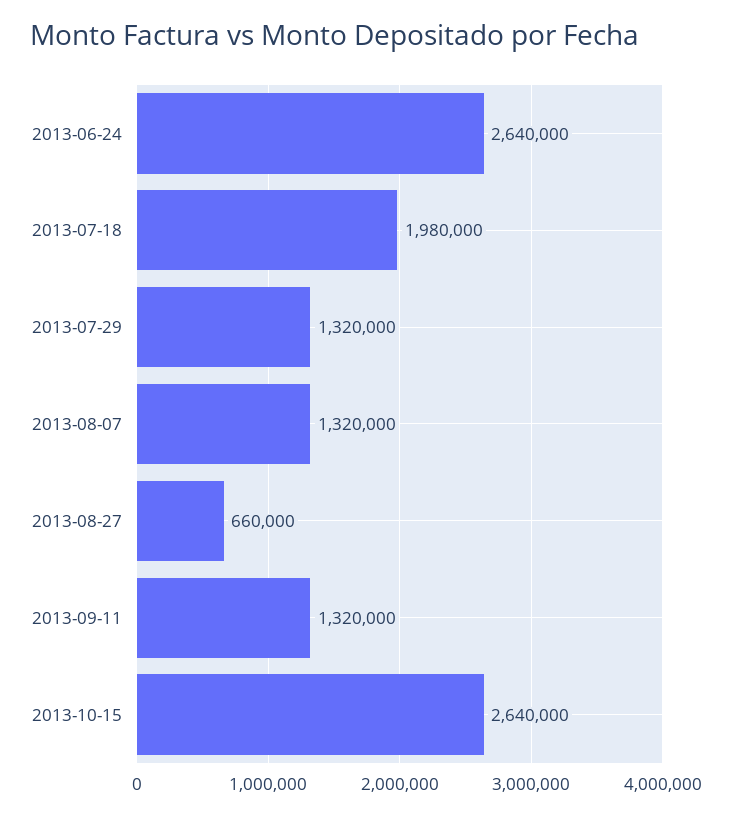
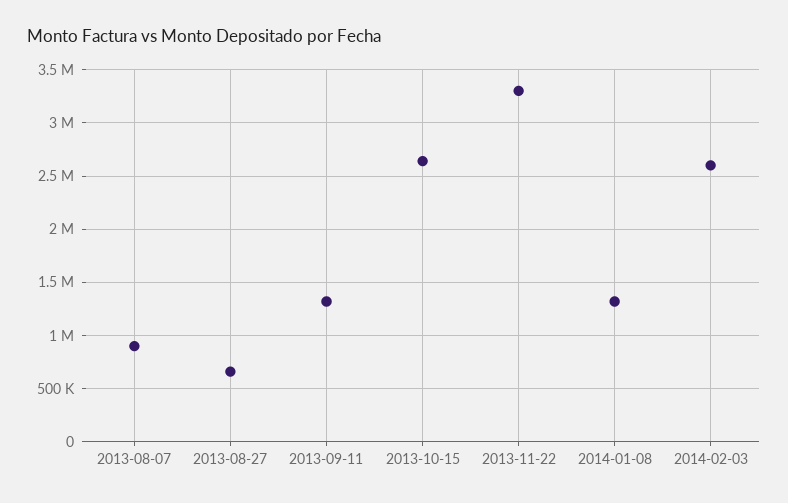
2013-06-24: 2640000 -> none
2013-07-18: 1980000 -> none
2013-07-29: 1320000 -> none
2013-08-07: 1320000 -> 900000
2013-11-22: none -> 3300000
2014-01-08: none -> 1300000
2014-02-03: none -> 2600000

